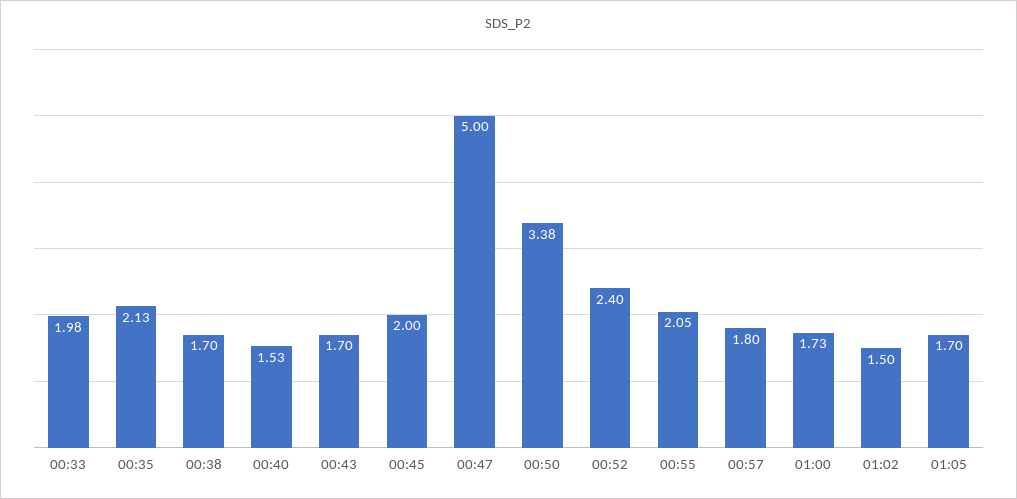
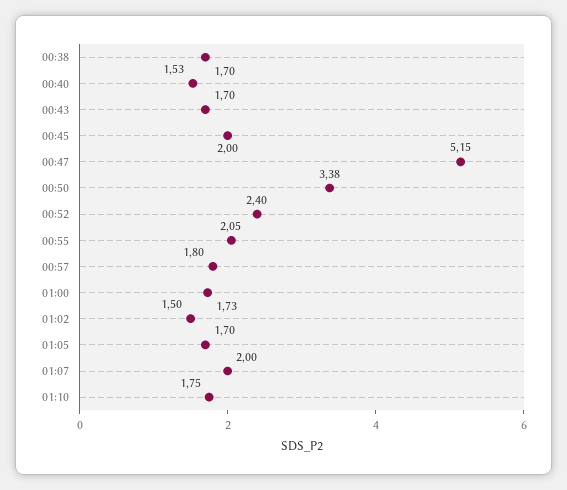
00:33: 1.98 -> none
00:35: 2.13 -> none
00:47: 5 -> 5.15
01:07: none -> 2
01:10: none -> 1.75

